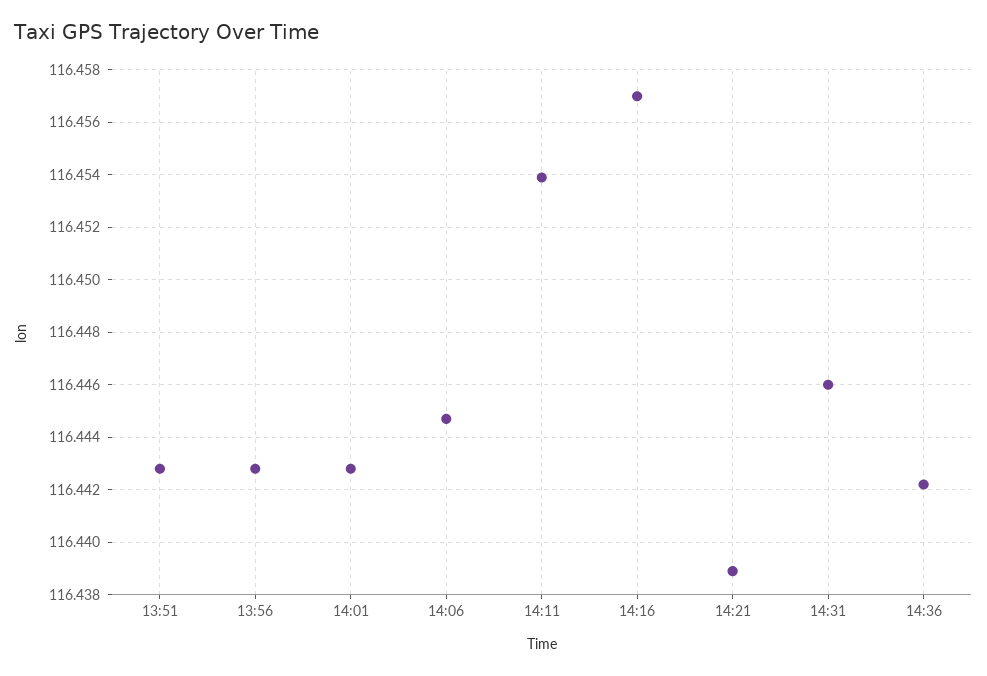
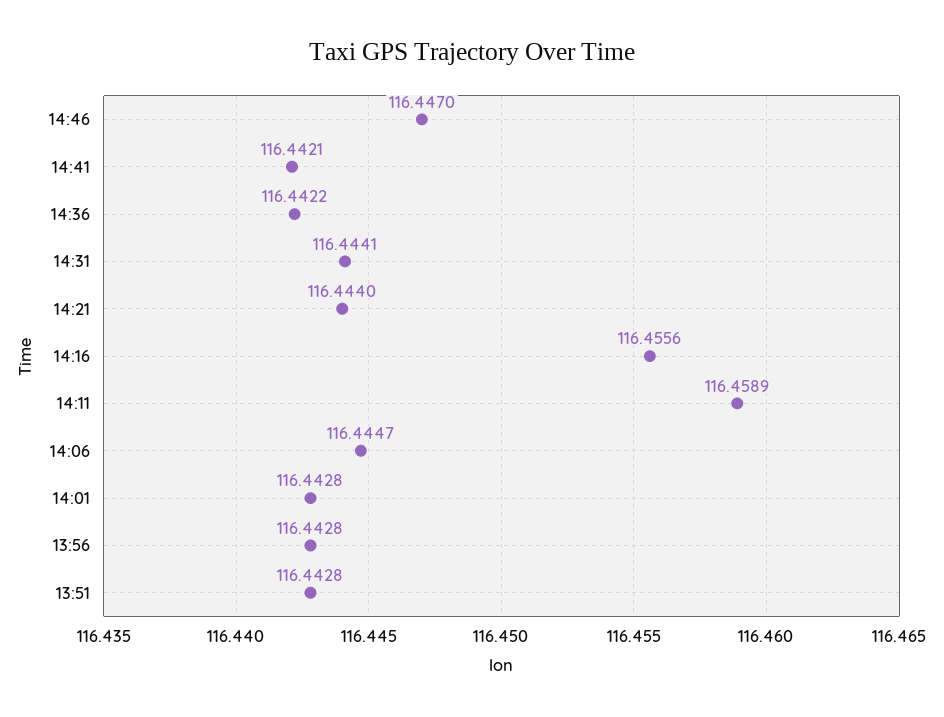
14:11: 116.454 -> 116.4589
14:16: 116.457 -> 116.4556
14:21: 116.439 -> 116.444
14:31: 116.446 -> 116.4441
14:46: none -> 116.447
14:41: none -> 116.4421

